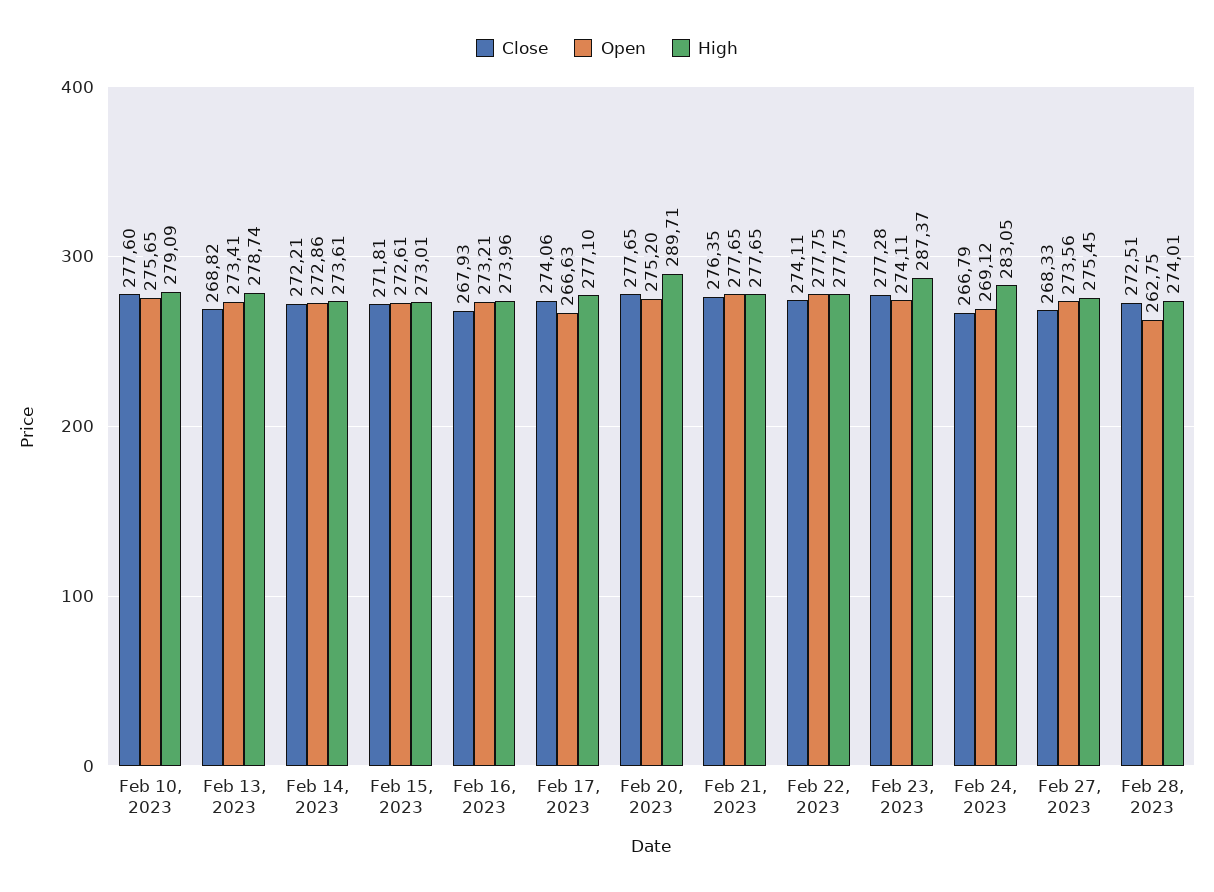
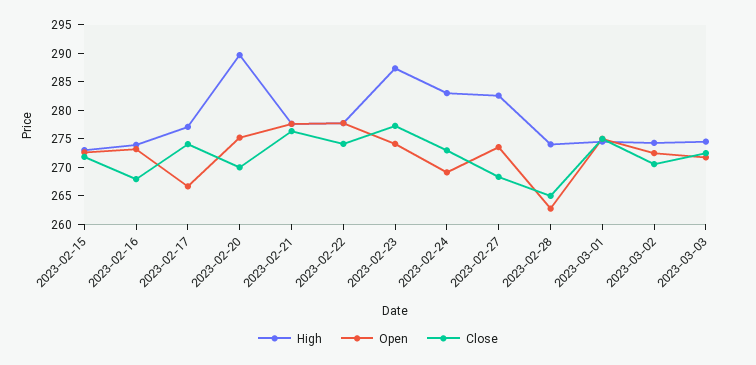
Close, Feb 10, 2023: 277.6 -> none
Open, Feb 10, 2023: 275.65 -> none
High, Feb 10, 2023: 279.09 -> none
Close, Feb 13, 2023: 268.82 -> none
Open, Feb 13, 2023: 273.41 -> none
High, Feb 13, 2023: 278.74 -> none
Close, Feb 14, 2023: 272.21 -> none
Open, Feb 14, 2023: 272.86 -> none
High, Feb 14, 2023: 273.61 -> none
Close, Feb 20, 2023: 277.65 -> 270
Close, Feb 24, 2023: 266.79 -> 272.5
High, Feb 27, 2023: 275.45 -> 282.5
Close, Feb 28, 2023: 272.51 -> 265
High, 2023-03-01: none -> 275
Open, 2023-03-01: none -> 275
Close, 2023-03-01: none -> 275
High, 2023-03-02: none -> 275
Open, 2023-03-02: none -> 272.5
Close, 2023-03-02: none -> 270
High, 2023-03-03: none -> 275
Open, 2023-03-03: none -> 272.5
Close, 2023-03-03: none -> 272.5

